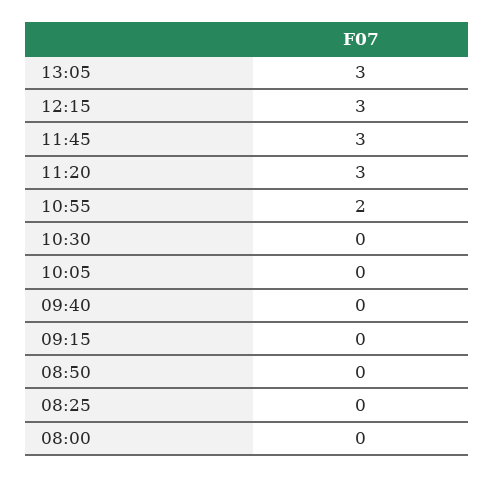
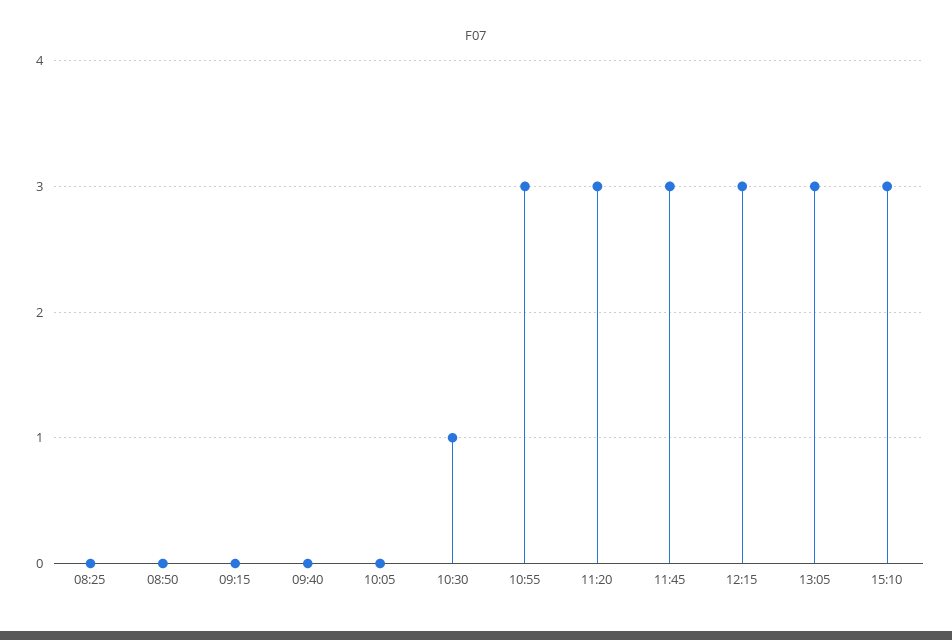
10:55: 2 -> 3
10:30: 0 -> 1
08:00: 0 -> none
15:10: none -> 3

